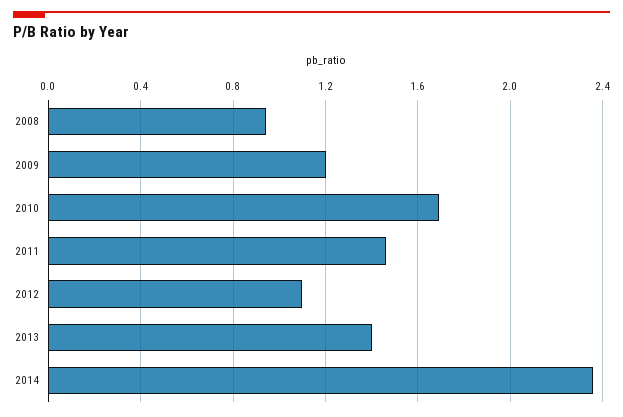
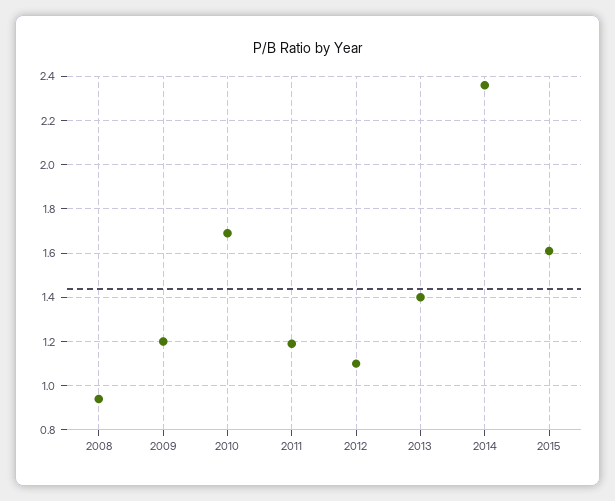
2011: 1.45 -> 1.2
2015: none -> 1.6

